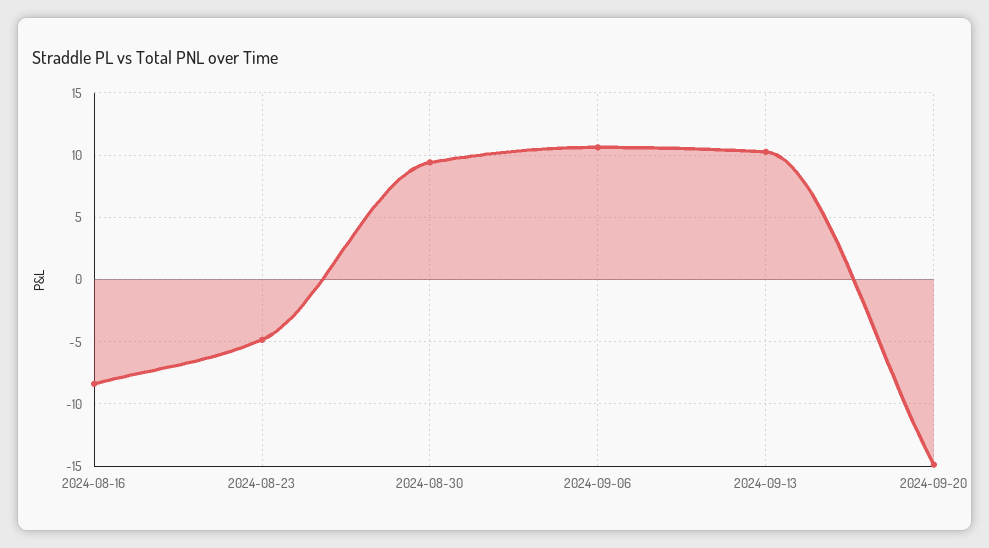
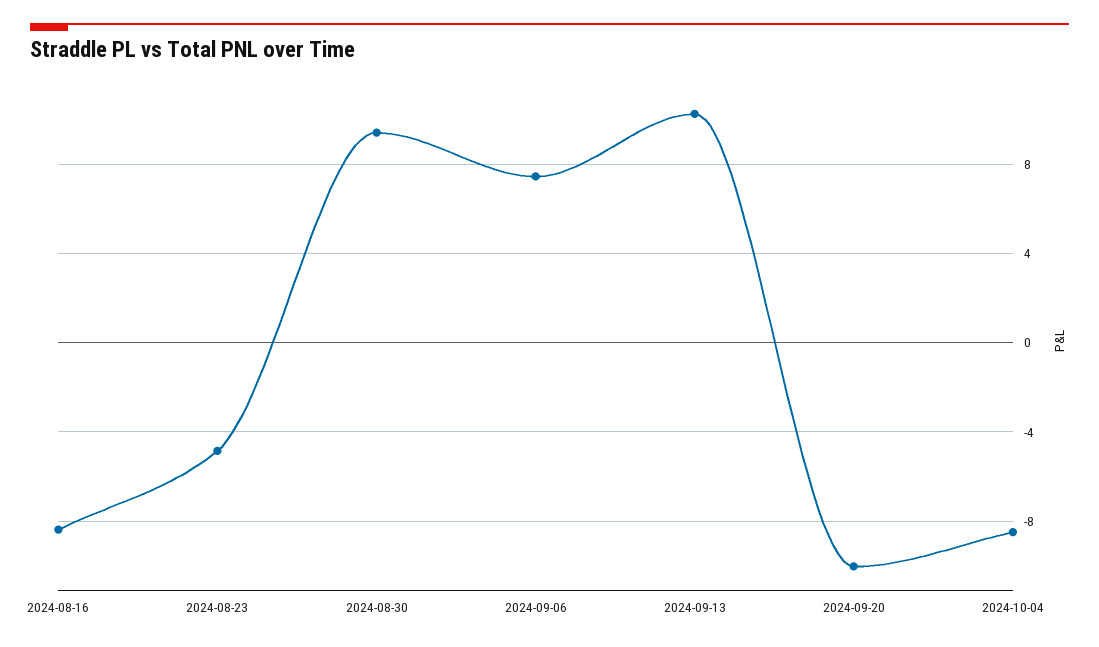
2024-09-06: 10.5 -> 7.5
2024-09-20: -15 -> -10
2024-10-04: none -> -8.5

